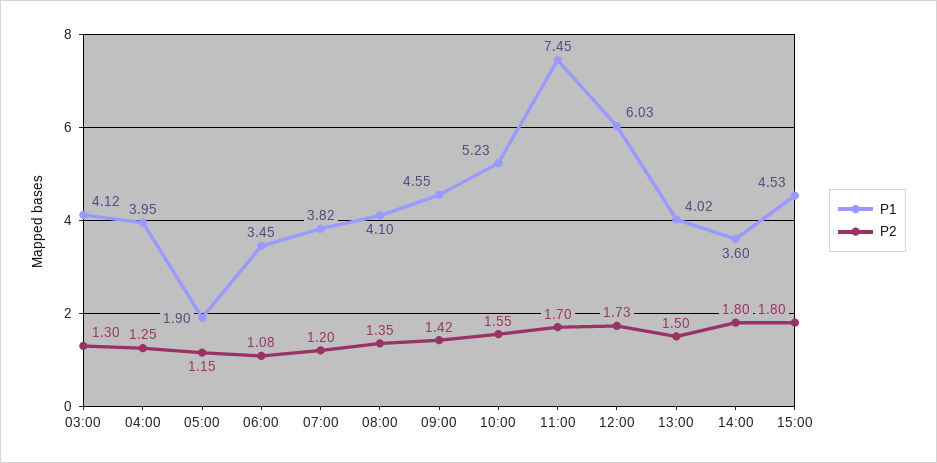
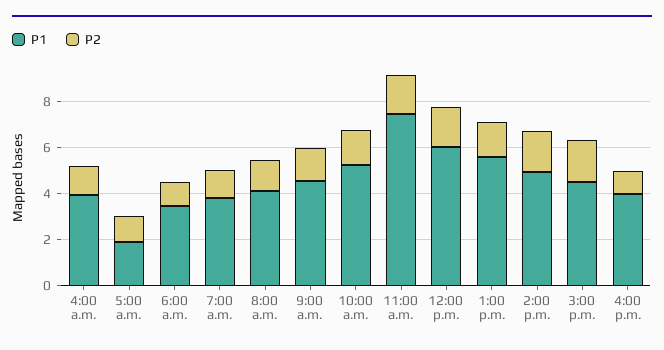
P1, 03:00: 4.12 -> none
P2, 03:00: 1.3 -> none
P1, 13:00: 4.02 -> 5.5
P1, 14:00: 3.6 -> 5
P1, 4:00 p.m.: none -> 4
P2, 4:00 p.m.: none -> 1

